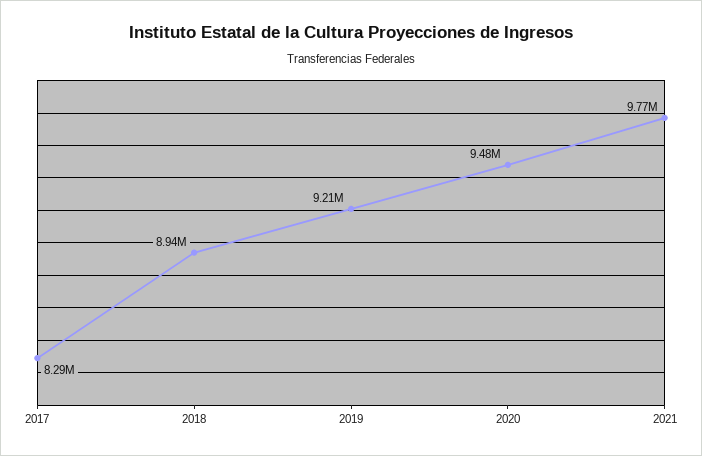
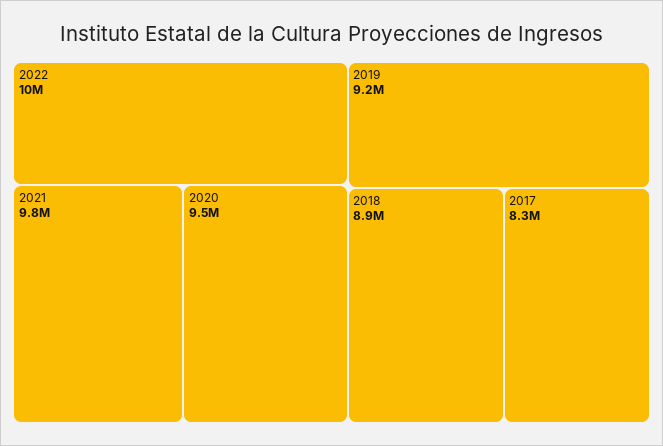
2022: none -> 10000000

